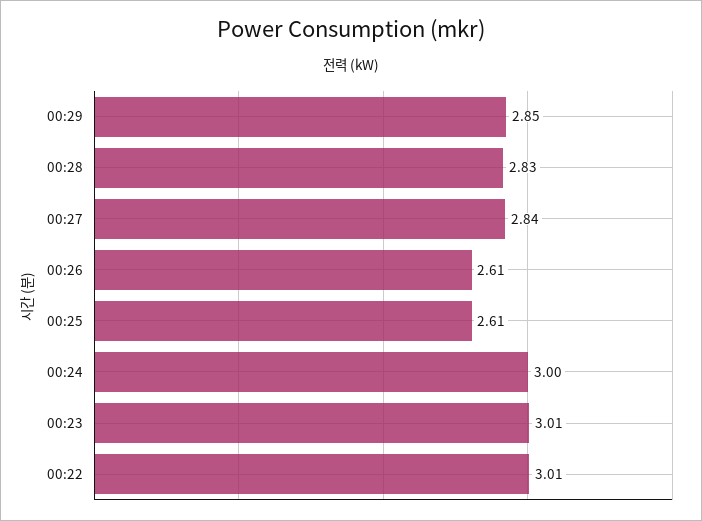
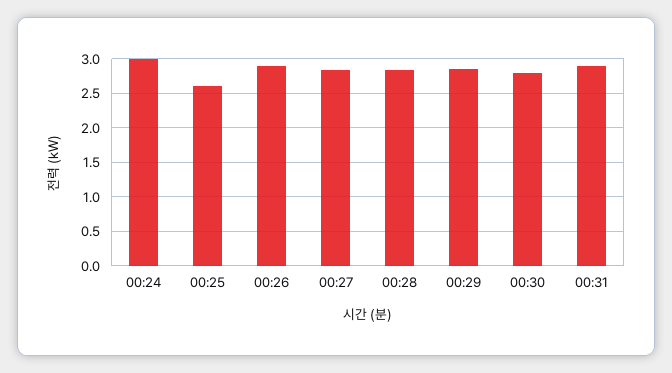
00:26: 2.61 -> 2.9
00:23: 3.01 -> none
00:22: 3.01 -> none
00:30: none -> 2.8
00:31: none -> 2.9

